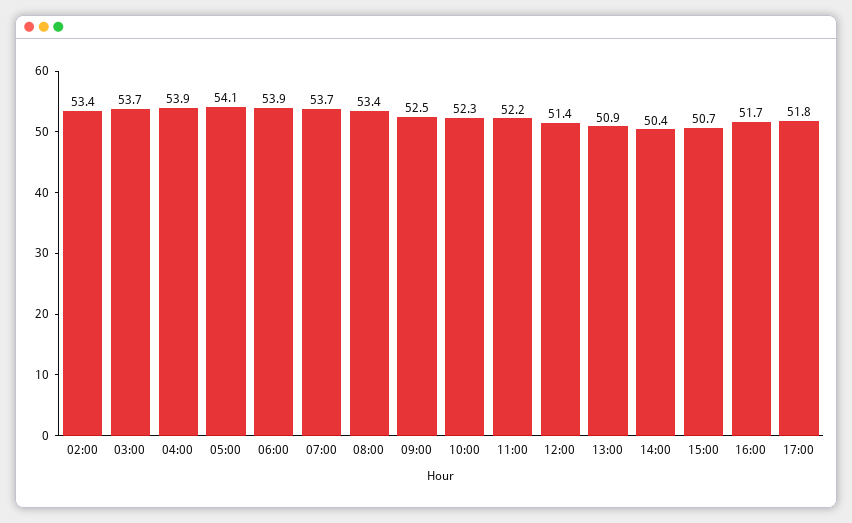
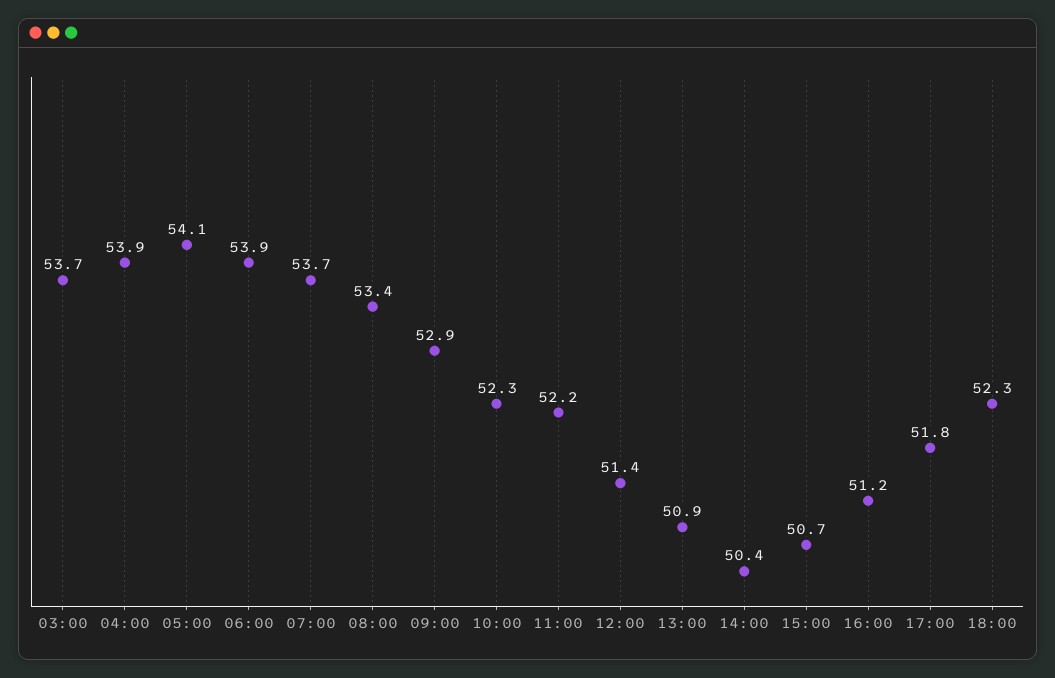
02:00: 53.4 -> none
09:00: 52.5 -> 52.9
16:00: 51.7 -> 51.2
18:00: none -> 52.3

